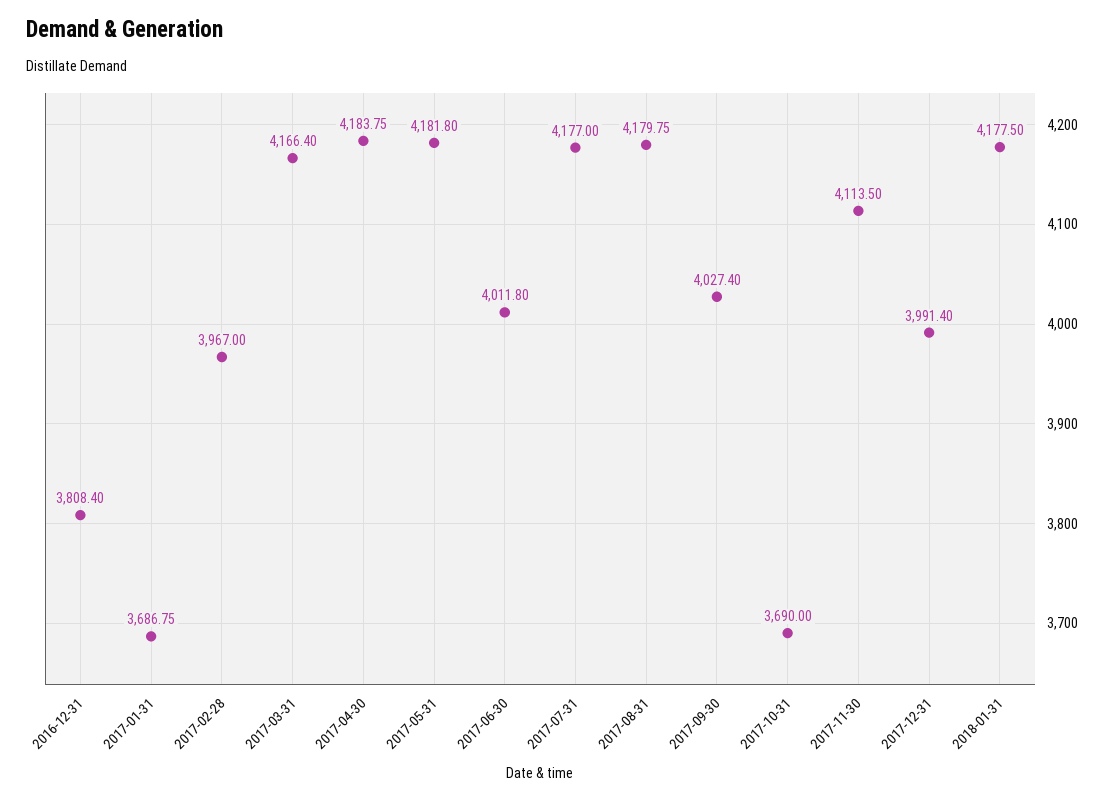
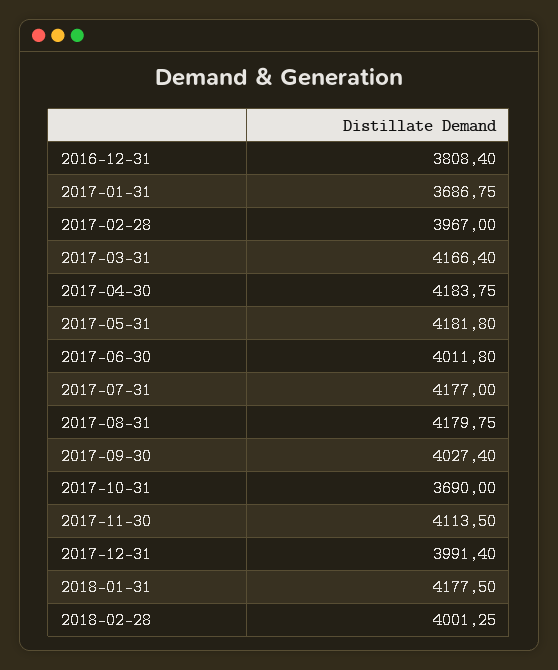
2018-02-28: none -> 4001.25

